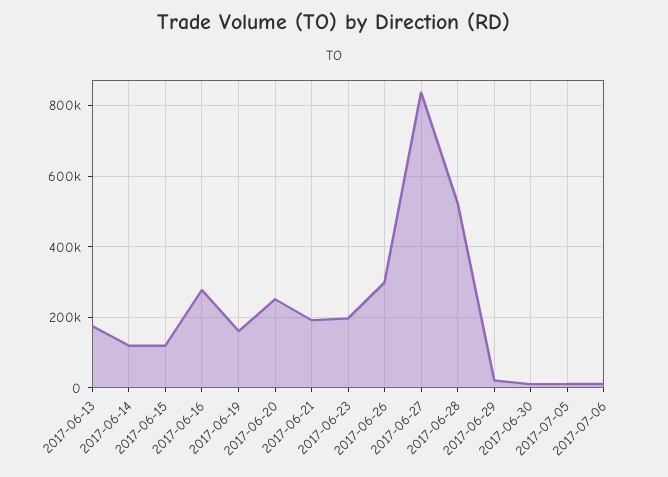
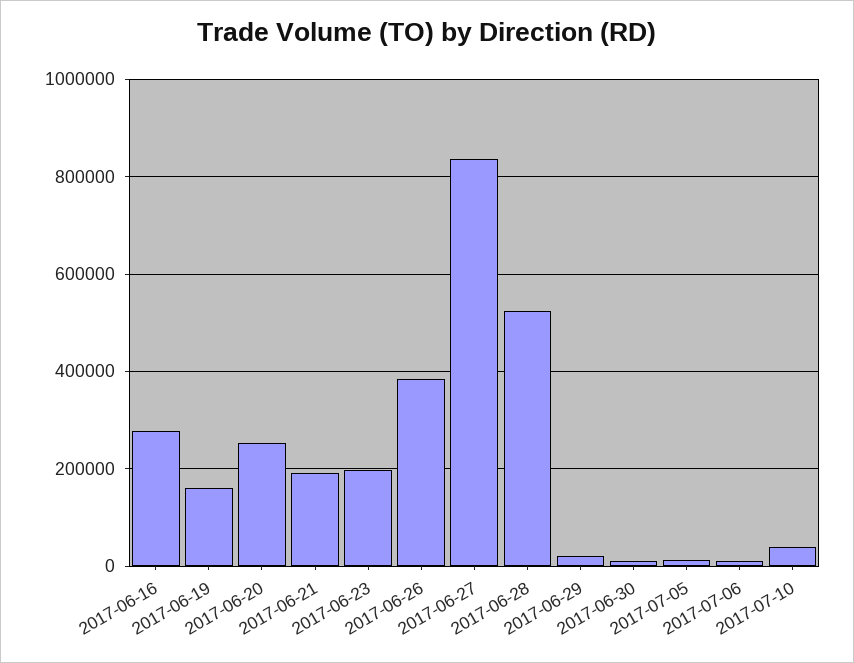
2017-06-13: 180000 -> none
2017-06-14: 120000 -> none
2017-06-15: 120000 -> none
2017-06-26: 300000 -> 380000
2017-07-10: none -> 40000

